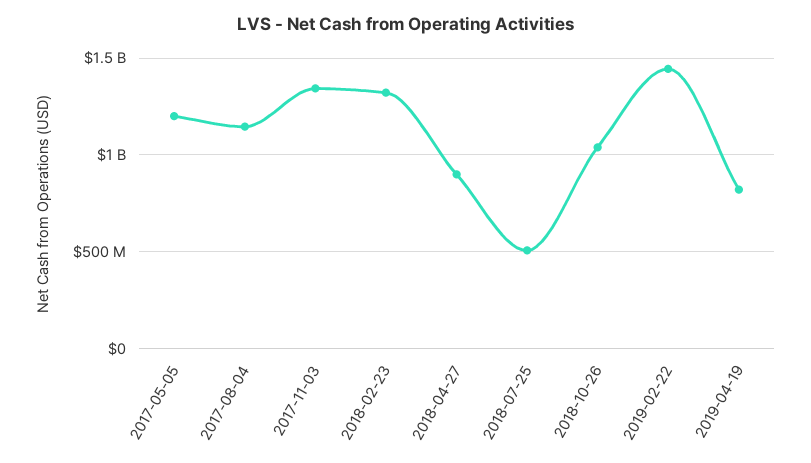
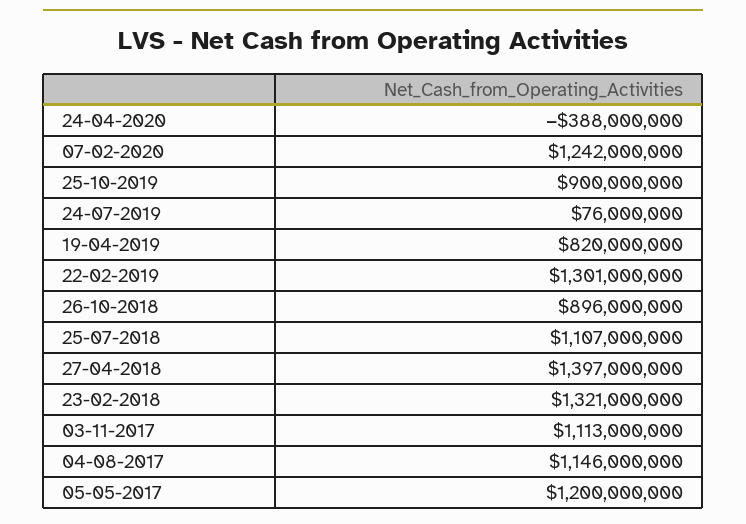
2017-11-03: 1350000000 -> 1113000000
2018-04-27: 900000000 -> 1397000000
2018-07-25: 500000000 -> 1107000000
2018-10-26: 1050000000 -> 896000000
2019-02-22: 1450000000 -> 1301000000
24-04-2020: none -> -388000000
07-02-2020: none -> 1242000000
25-10-2019: none -> 900000000
24-07-2019: none -> 76000000

